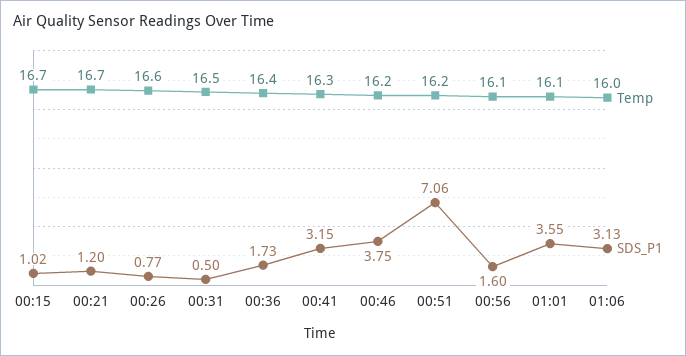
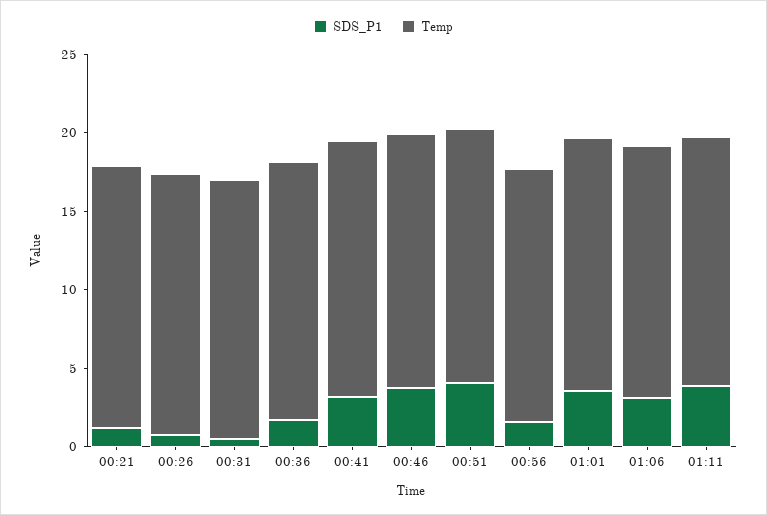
Temp, 00:15: 16.7 -> none
SDS_P1, 00:15: 1.02 -> none
SDS_P1, 00:51: 7.06 -> 4
SDS_P1, 01:11: none -> 4
Temp, 01:11: none -> 16

